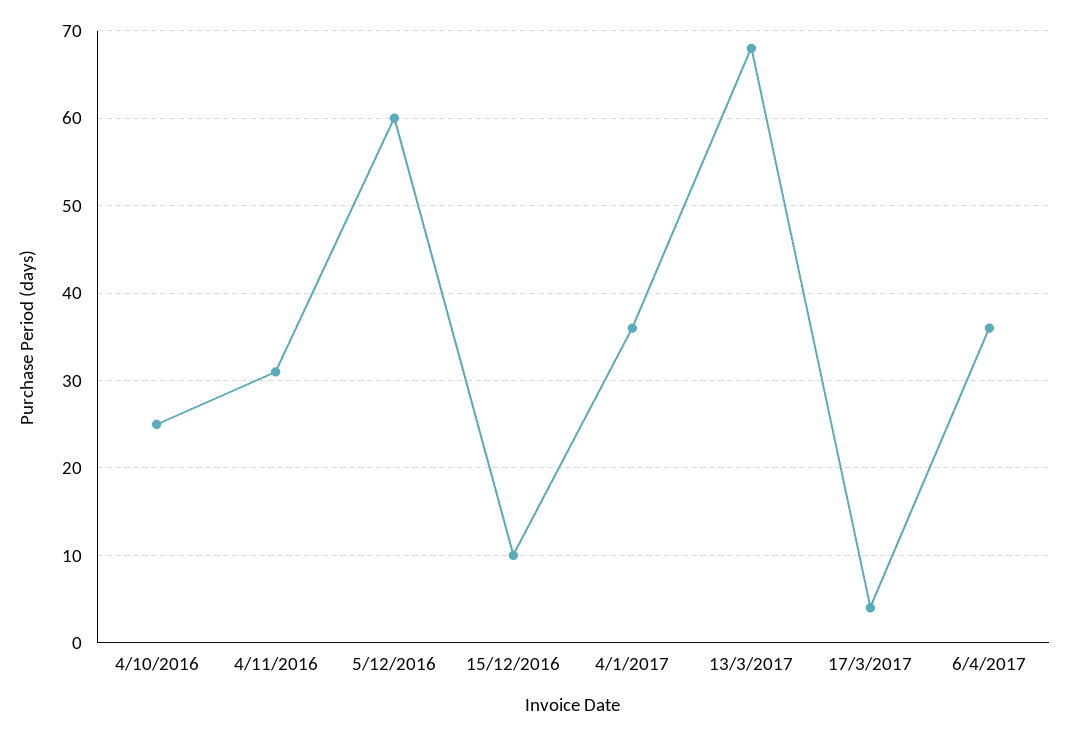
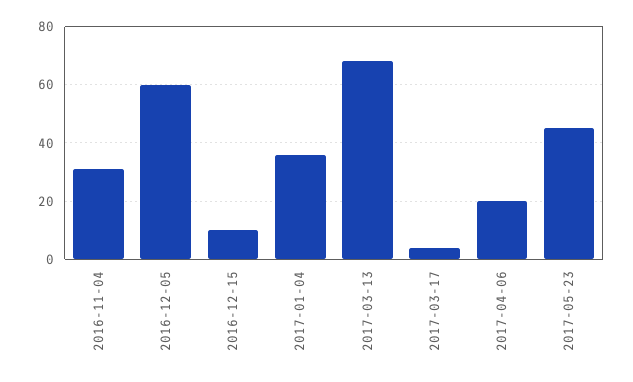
4/10/2016: 25 -> none
6/4/2017: 36 -> 20
2017-05-23: none -> 45

